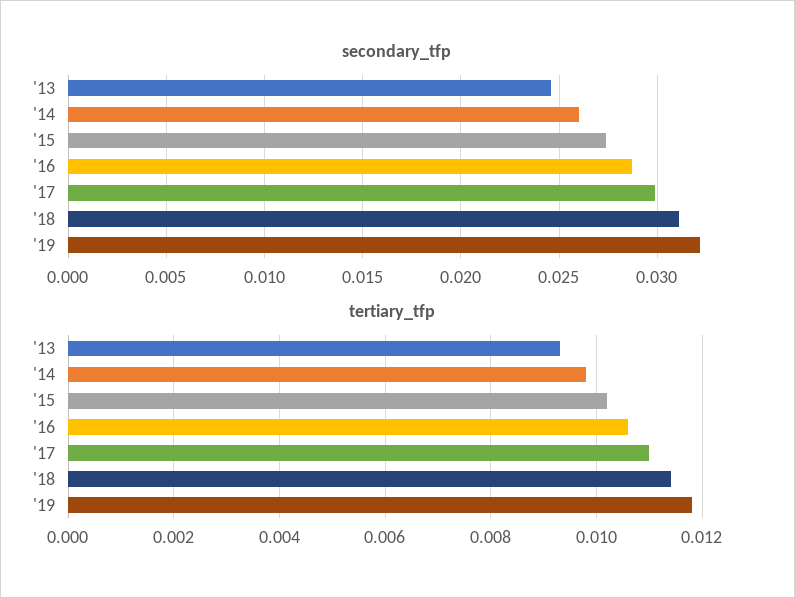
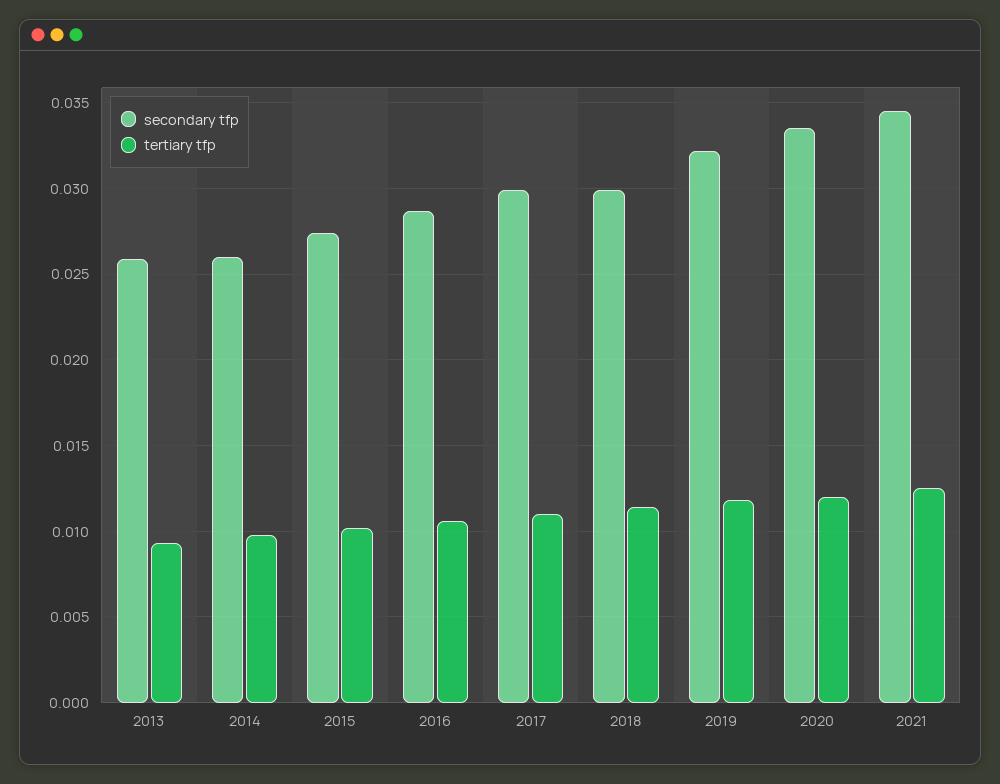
secondary_tfp, '13: 0.0245 -> 0.026
secondary_tfp, '18: 0.031 -> 0.03
secondary_tfp, 2020: none -> 0.0335
tertiary_tfp, 2020: none -> 0.012
secondary_tfp, 2021: none -> 0.0345
tertiary_tfp, 2021: none -> 0.0125

